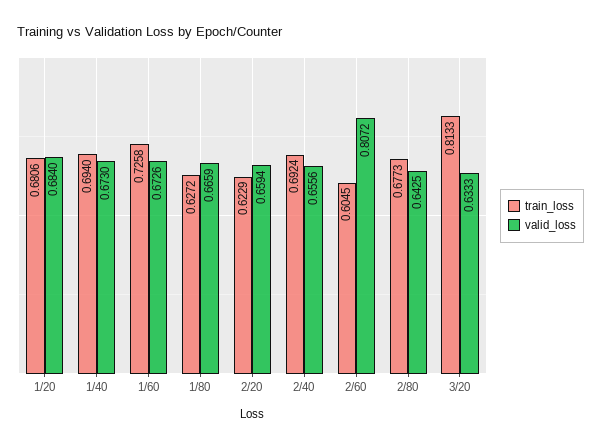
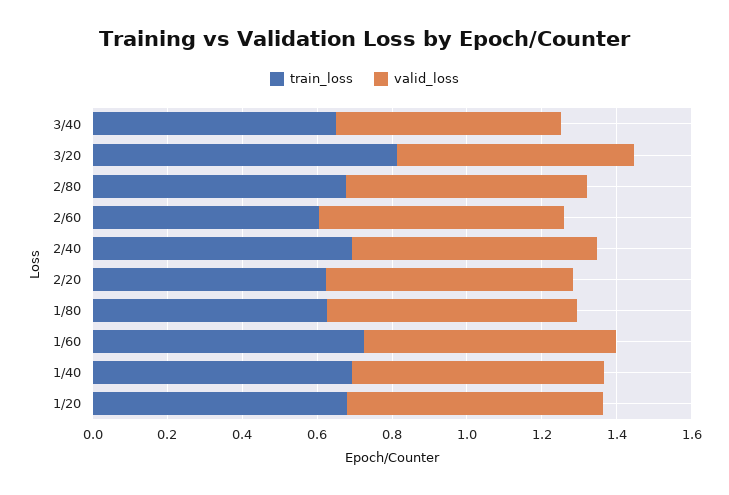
valid_loss, 2/60: 0.8072 -> 0.65
train_loss, 3/40: none -> 0.65
valid_loss, 3/40: none -> 0.6

